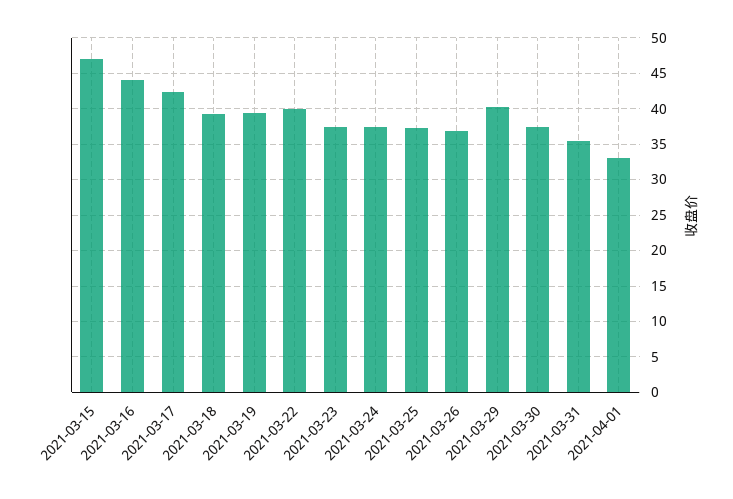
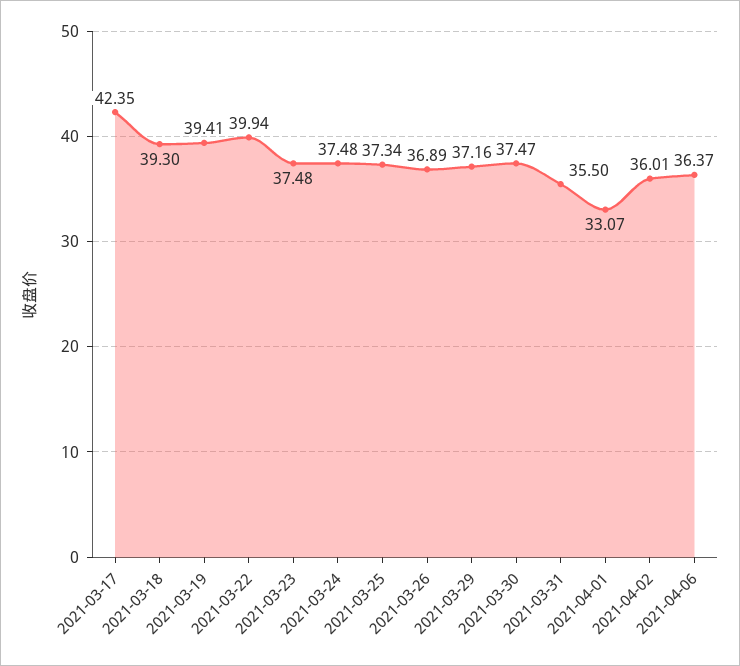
2021-03-15: 47 -> none
2021-03-16: 44 -> none
2021-03-29: 40 -> 37.16
2021-04-02: none -> 36.01
2021-04-06: none -> 36.37

